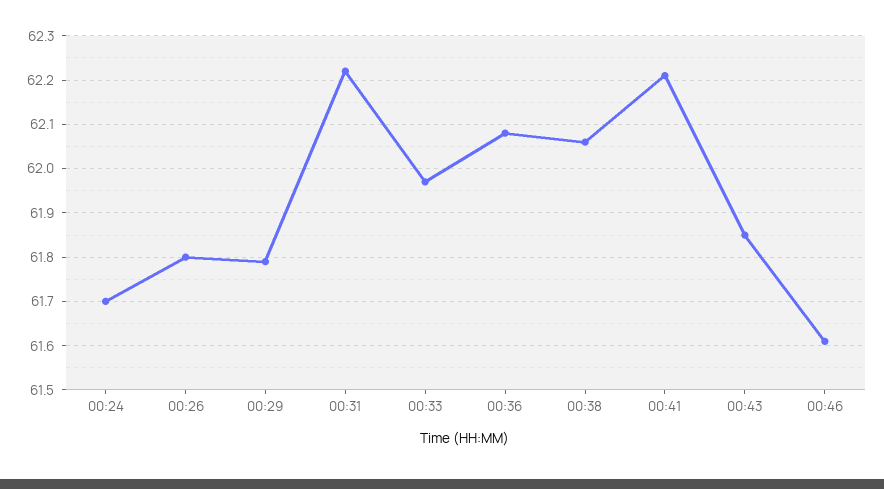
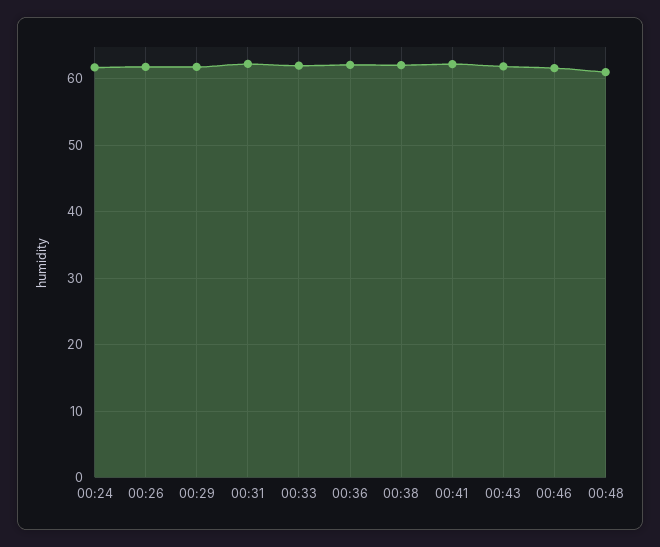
00:48: none -> 61

